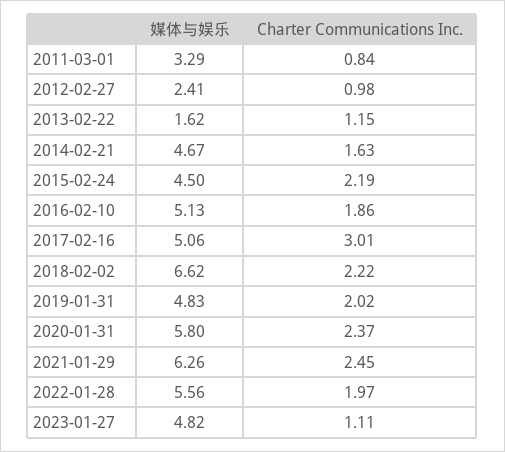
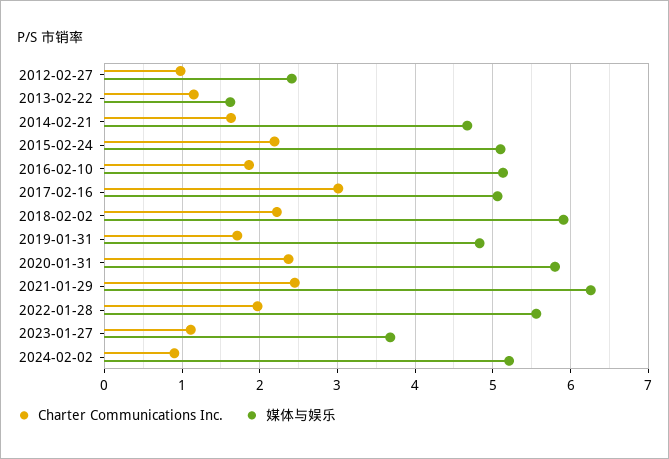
媒体与娱乐, 2011-03-01: 3.29 -> none
Charter Communications Inc., 2011-03-01: 0.84 -> none
媒体与娱乐, 2015-02-24: 4.5 -> 5.1
媒体与娱乐, 2018-02-02: 6.62 -> 5.9
Charter Communications Inc., 2019-01-31: 2.02 -> 1.7
媒体与娱乐, 2023-01-27: 4.82 -> 3.7
Charter Communications Inc., 2024-02-02: none -> 0.9
媒体与娱乐, 2024-02-02: none -> 5.2

